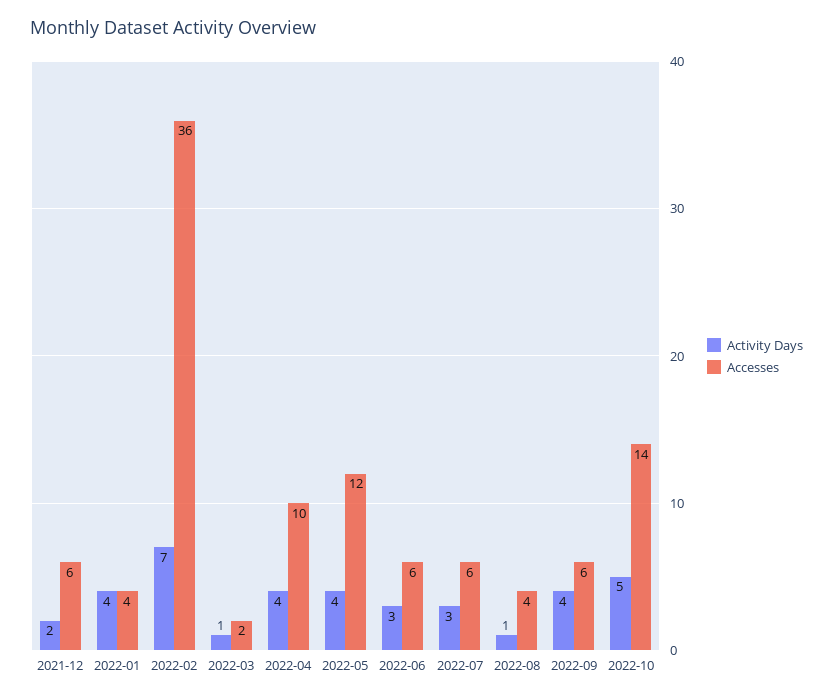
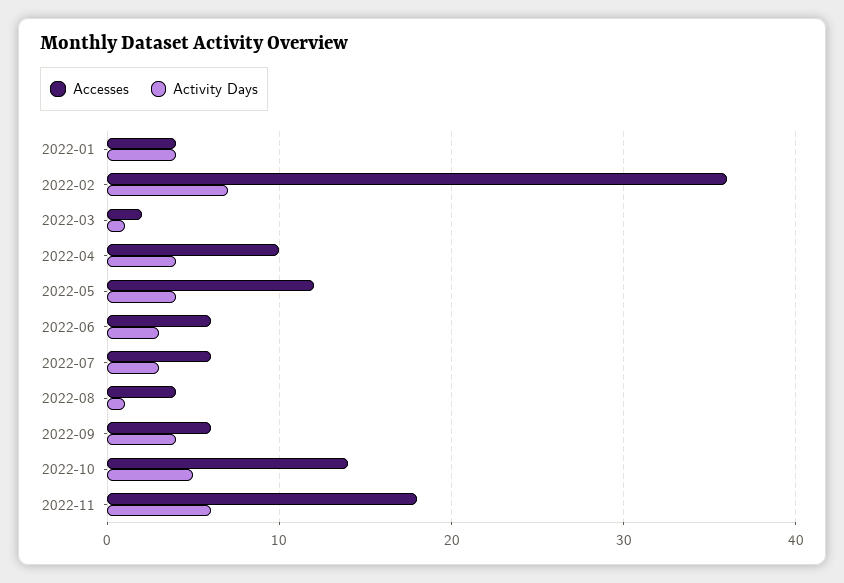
Activity Days, 2021-12: 2 -> none
Accesses, 2021-12: 6 -> none
Accesses, 2022-11: none -> 18
Activity Days, 2022-11: none -> 6

